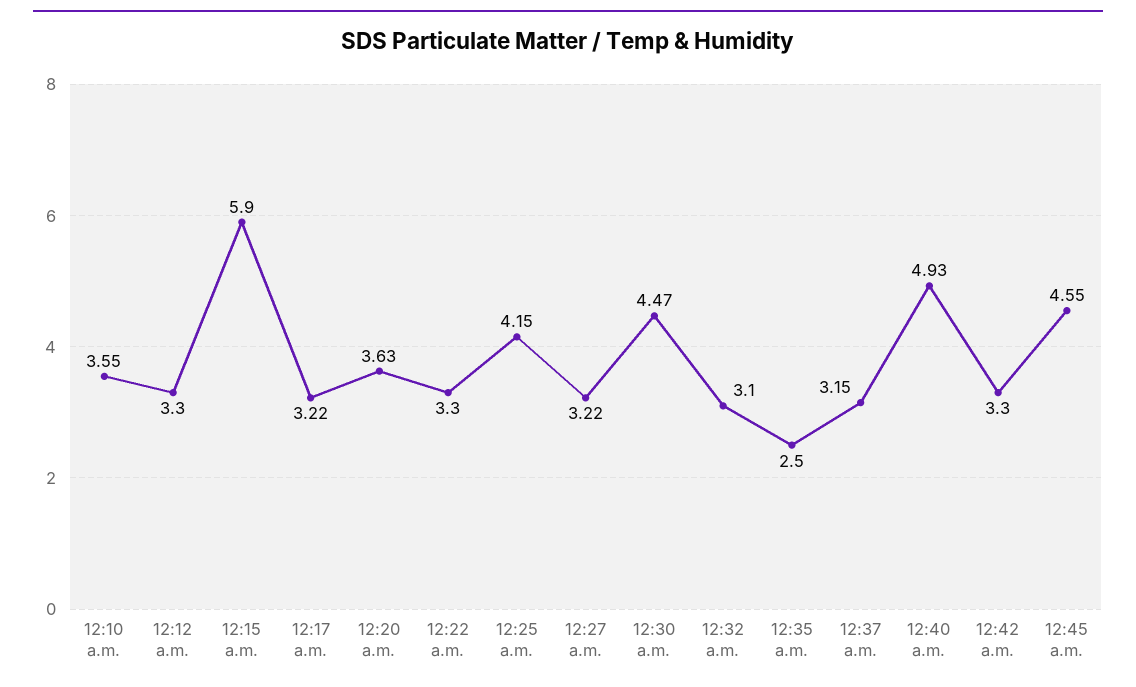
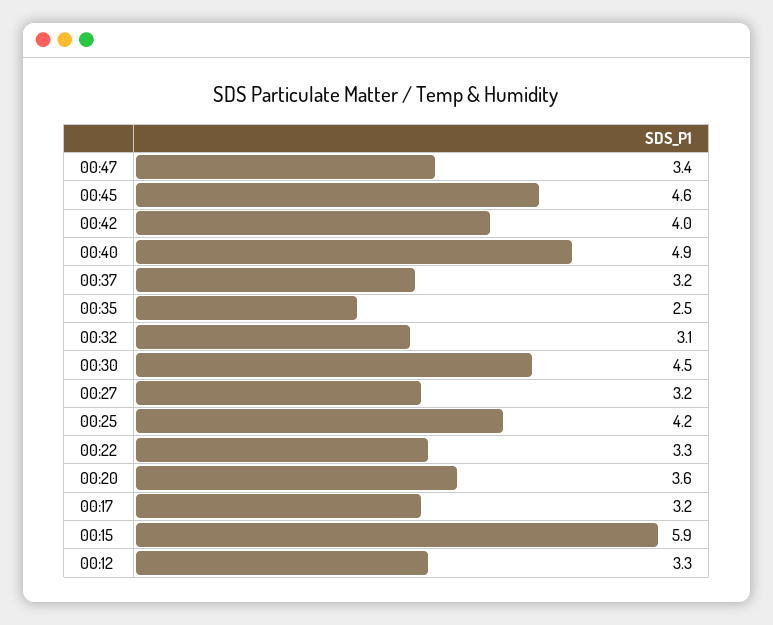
12:10 a.m.: 3.55 -> none
12:42 a.m.: 3.3 -> 4
00:47: none -> 3.4

